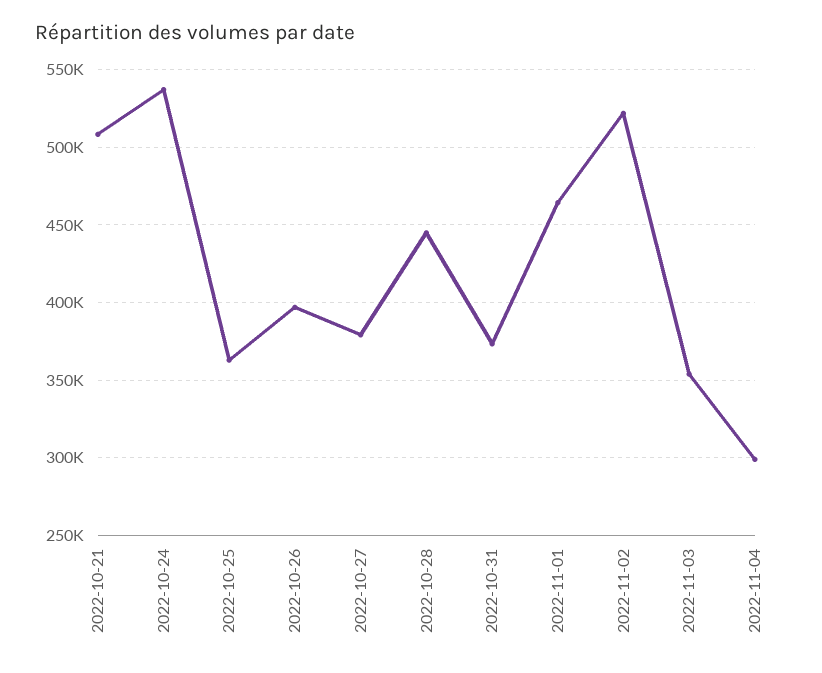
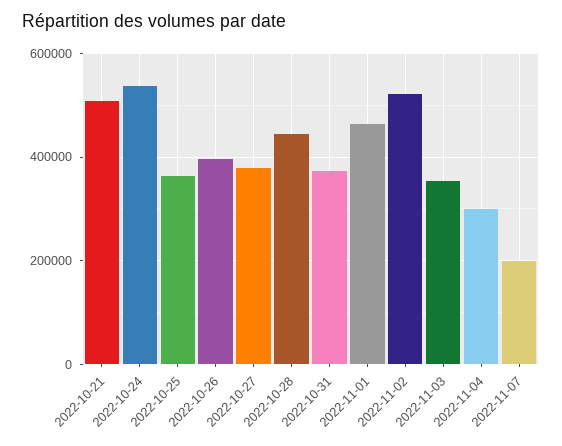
2022-11-07: none -> 200000

